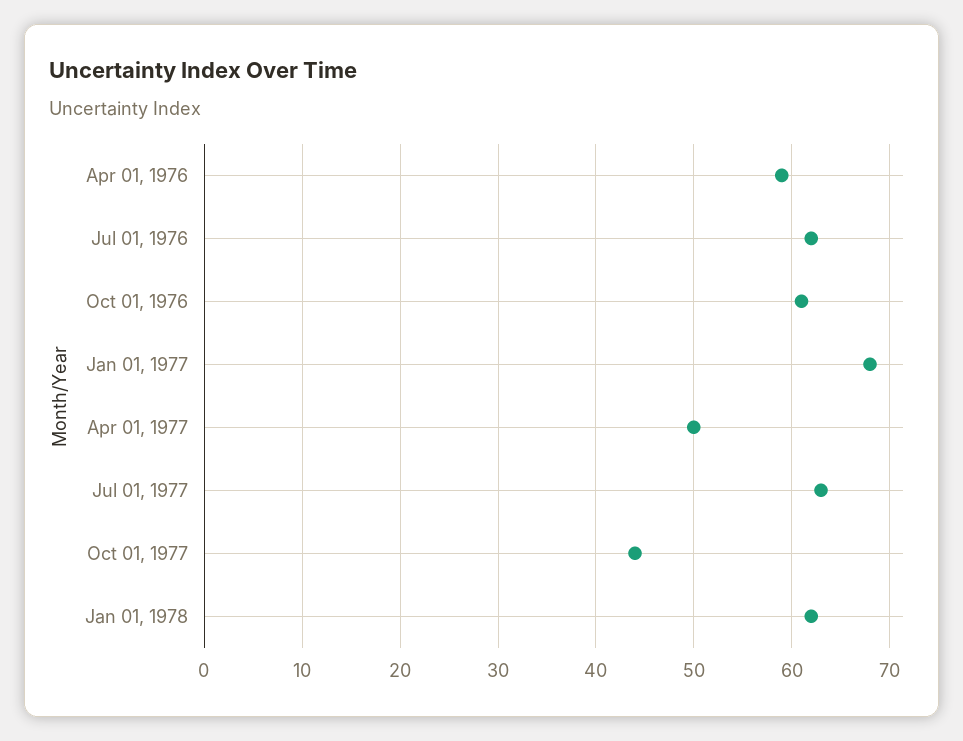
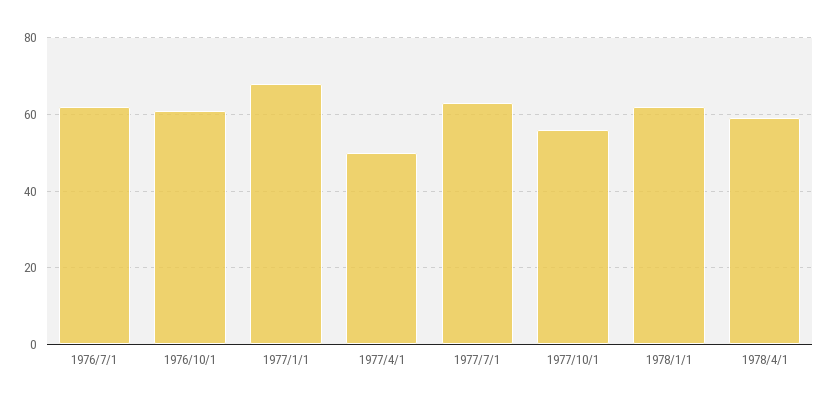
Apr 01, 1976: 59 -> none
Oct 01, 1977: 44 -> 55
1978/4/1: none -> 60

